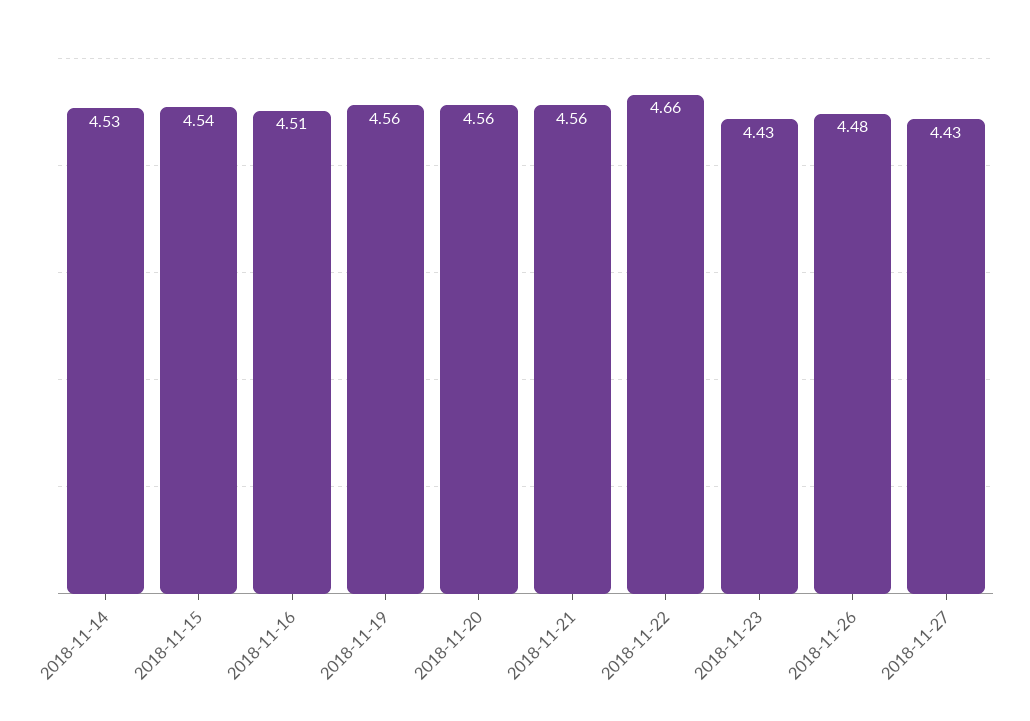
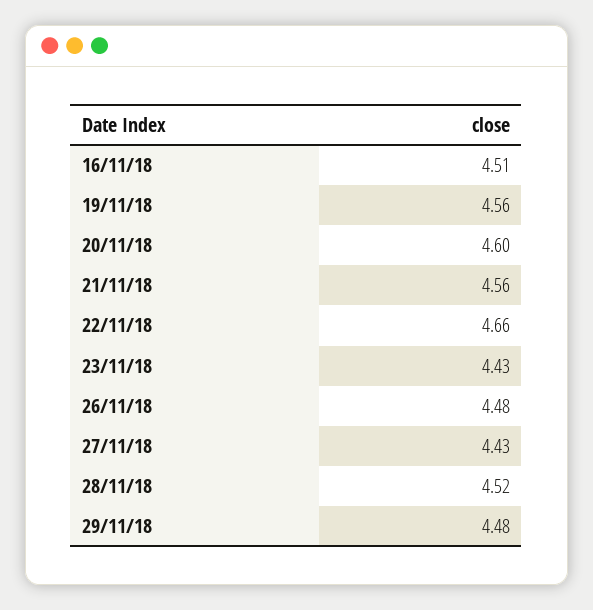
2018-11-14: 4.53 -> none
2018-11-15: 4.54 -> none
2018-11-20: 4.56 -> 4.6
28/11/18: none -> 4.52
29/11/18: none -> 4.48

